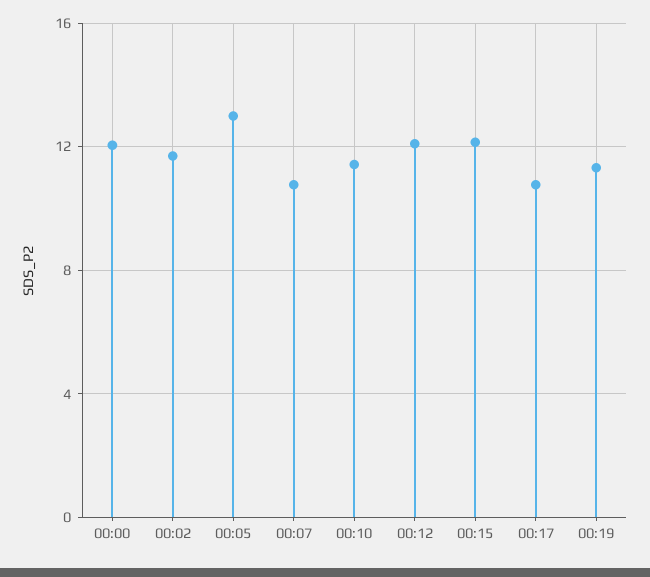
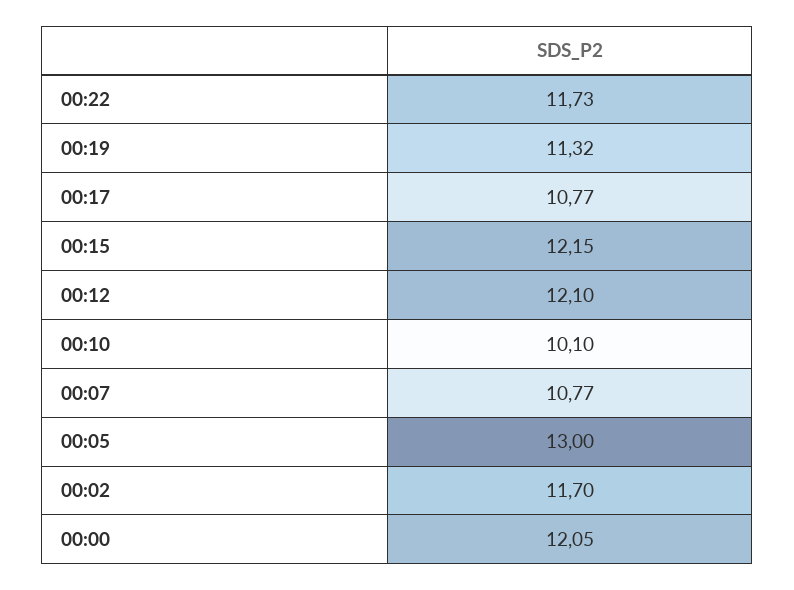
00:10: 11.5 -> 10.1
00:22: none -> 11.73

